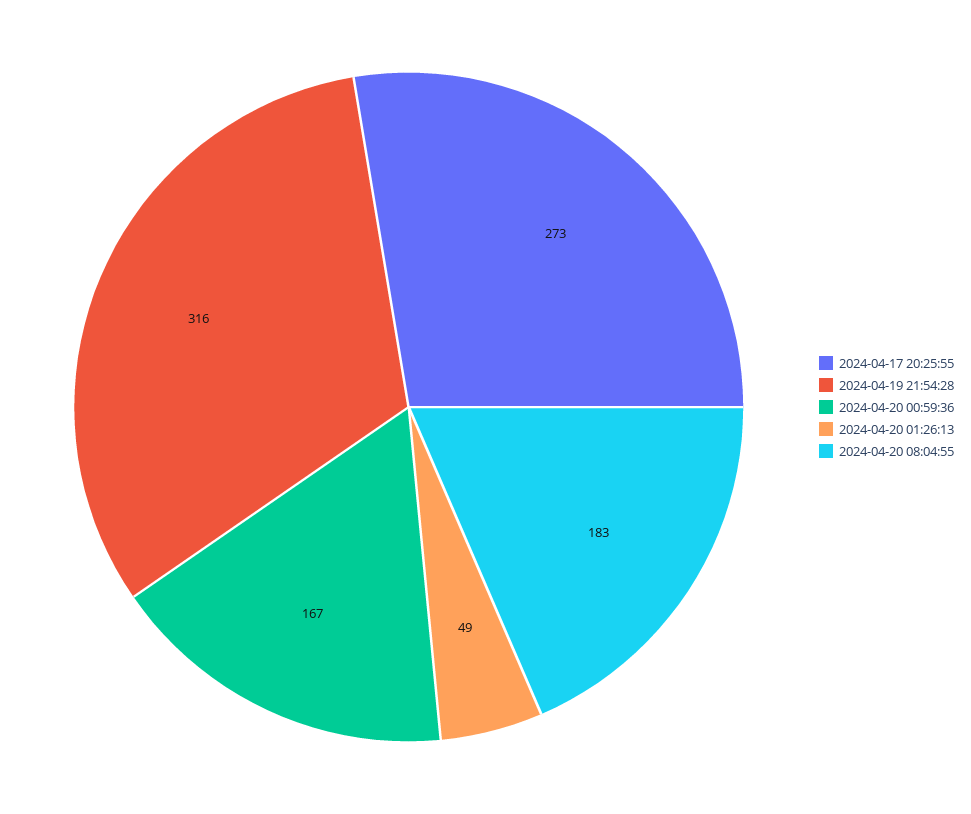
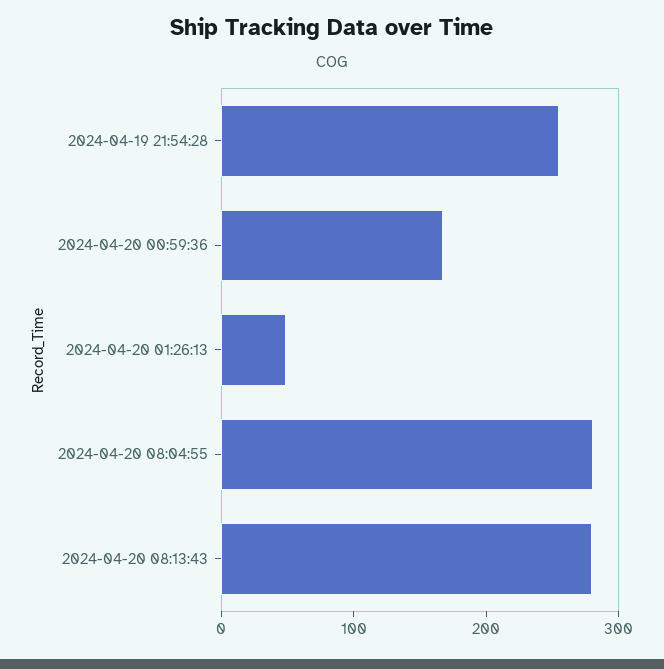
2024-04-17 20:25:55: 273 -> none
2024-04-19 21:54:28: 316 -> 260
2024-04-20 08:04:55: 183 -> 280
2024-04-20 08:13:43: none -> 280

